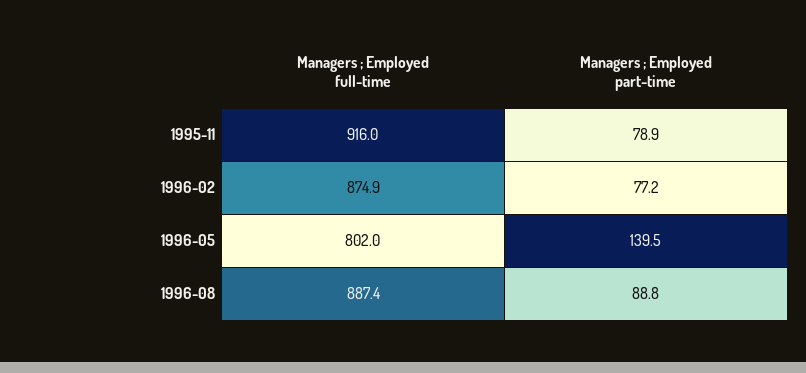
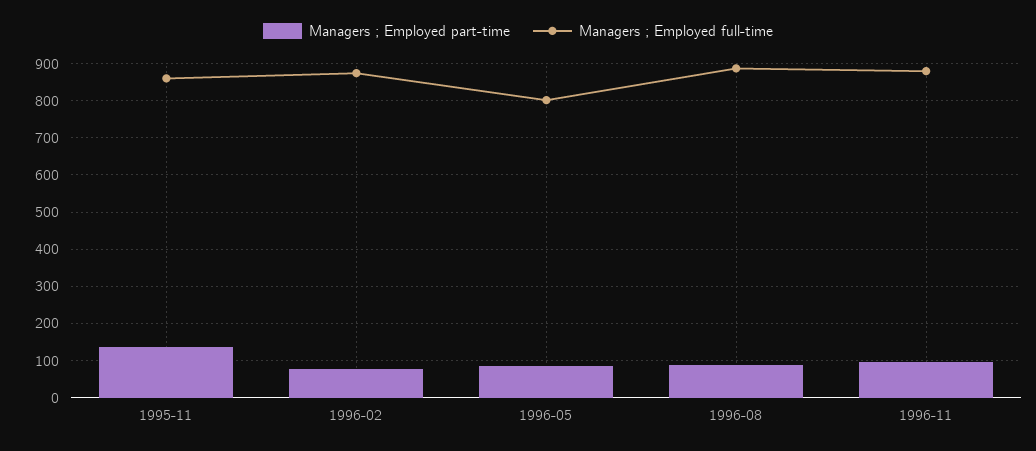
Managers ; Employed full-time, 1995-11: 916 -> 860
Managers ; Employed part-time, 1995-11: 78.9 -> 140
Managers ; Employed part-time, 1996-05: 139.5 -> 80
Managers ; Employed part-time, 1996-11: none -> 100
Managers ; Employed full-time, 1996-11: none -> 880

